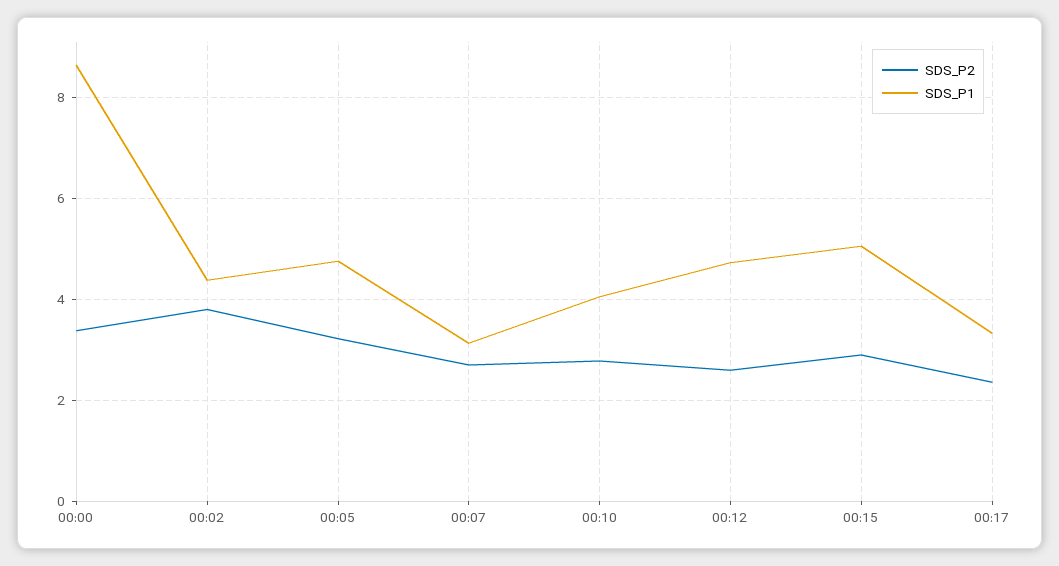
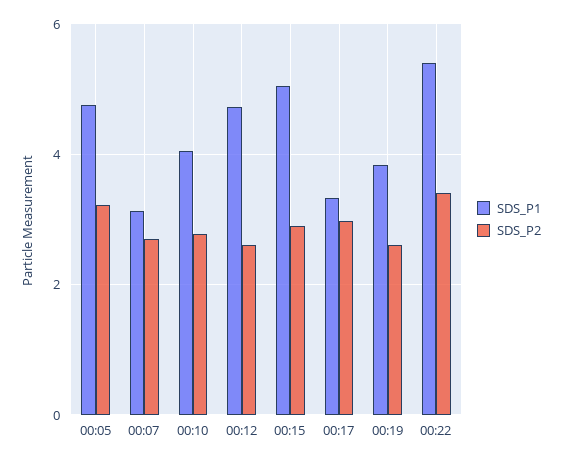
SDS_P2, 00:00: 3.4 -> none
SDS_P1, 00:00: 8.6 -> none
SDS_P2, 00:02: 3.8 -> none
SDS_P1, 00:02: 4.4 -> none
SDS_P2, 00:17: 2.4 -> 3
SDS_P1, 00:19: none -> 3.8
SDS_P2, 00:19: none -> 2.6
SDS_P1, 00:22: none -> 5.4
SDS_P2, 00:22: none -> 3.4

